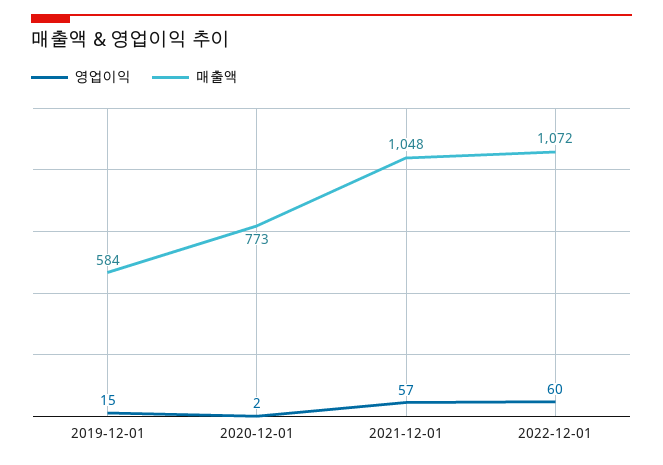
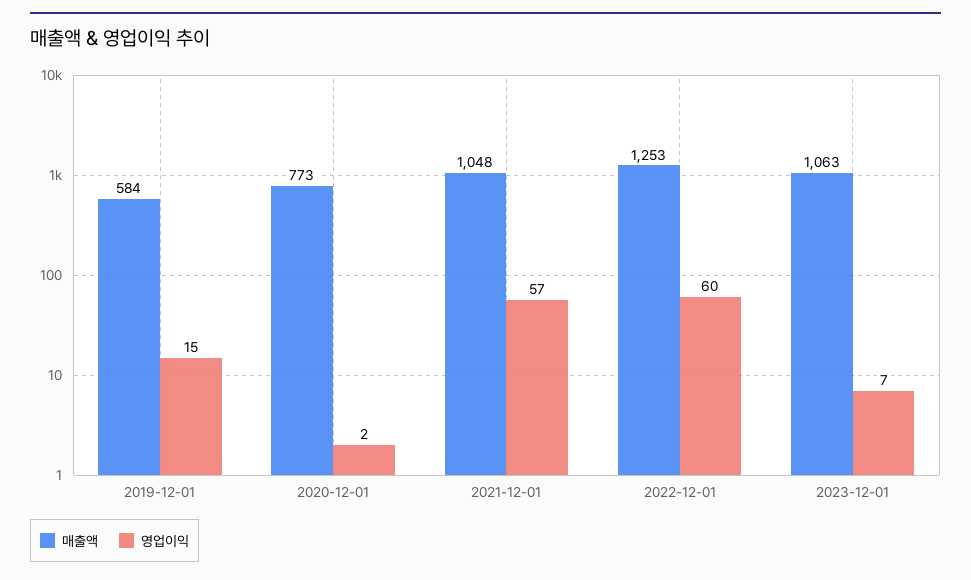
매출액, 2022-12-01: 1072 -> 1253
매출액, 2023-12-01: none -> 1063
영업이익, 2023-12-01: none -> 7

